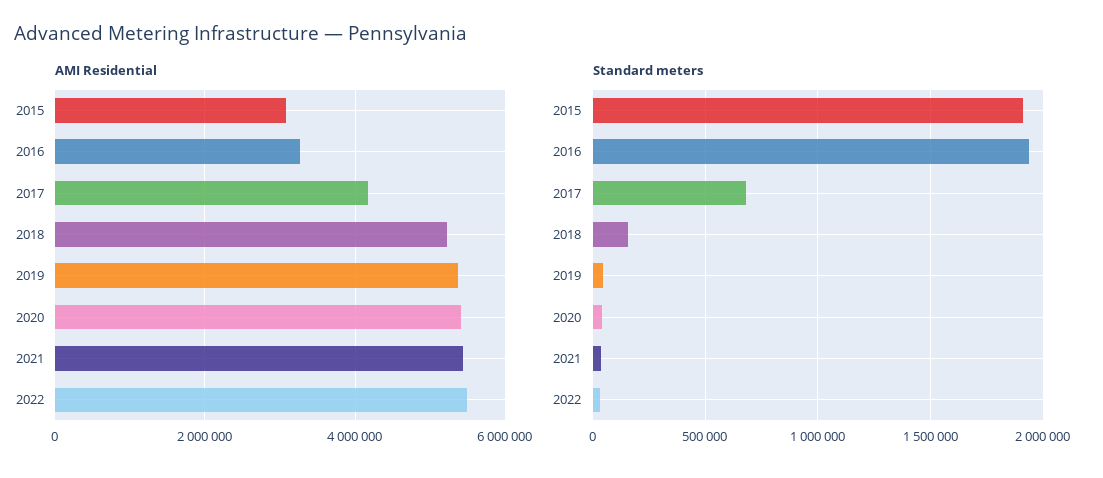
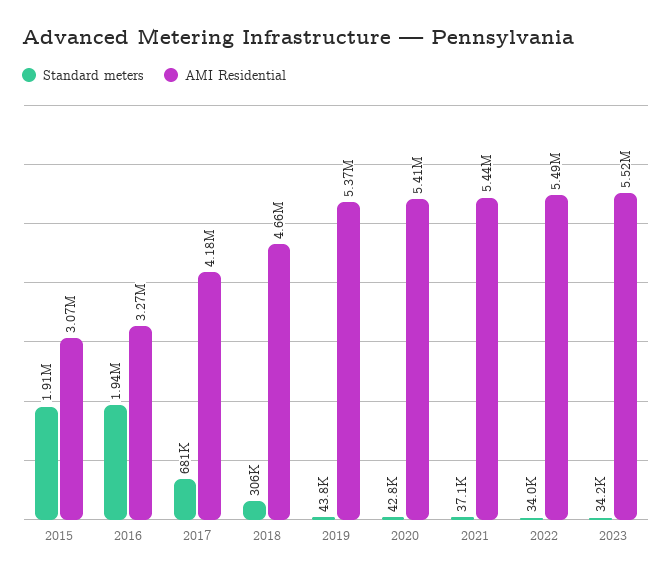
AMI Residential, 2018: 5200000 -> 4660000
Standard meters, 2018: 150000 -> 306000
Standard meters, 2023: none -> 34200
AMI Residential, 2023: none -> 5520000

